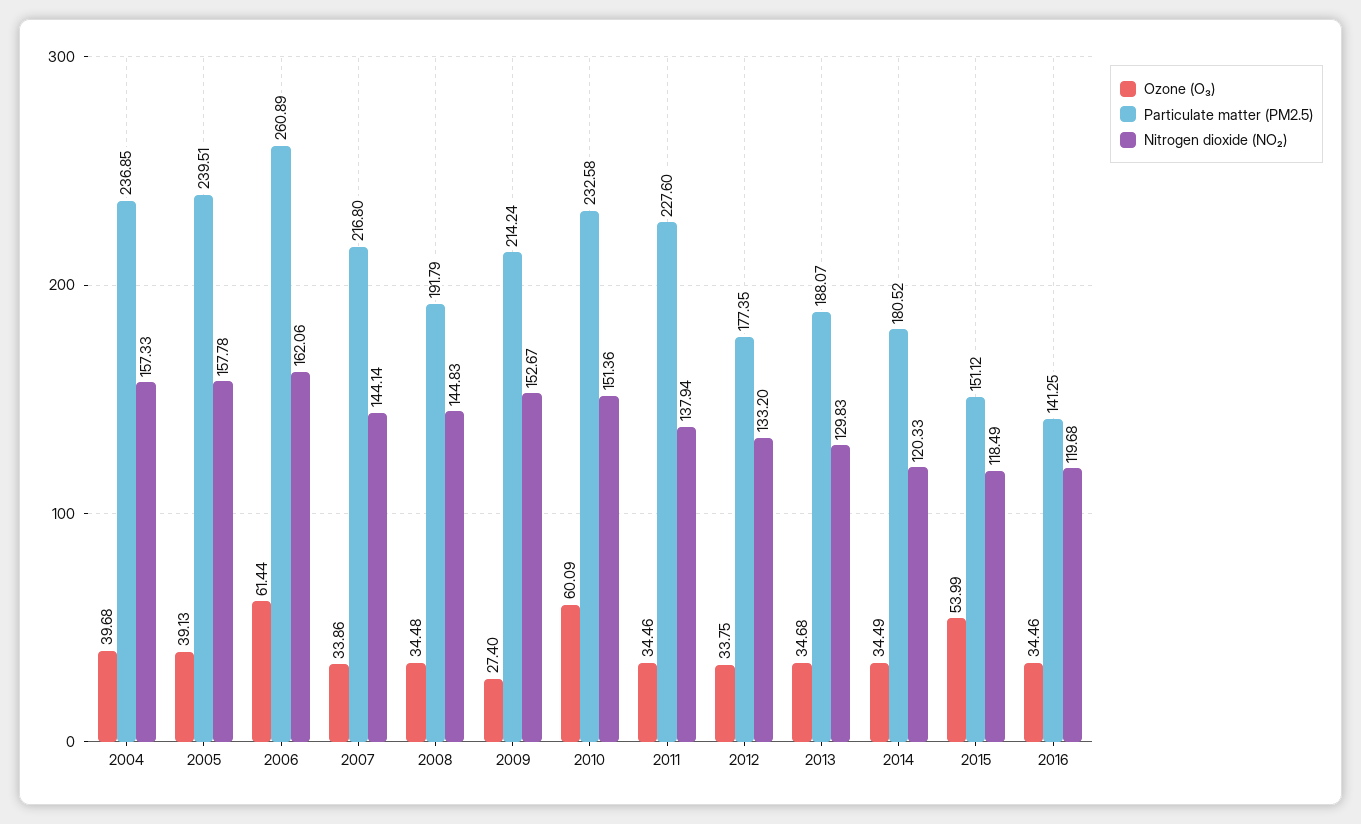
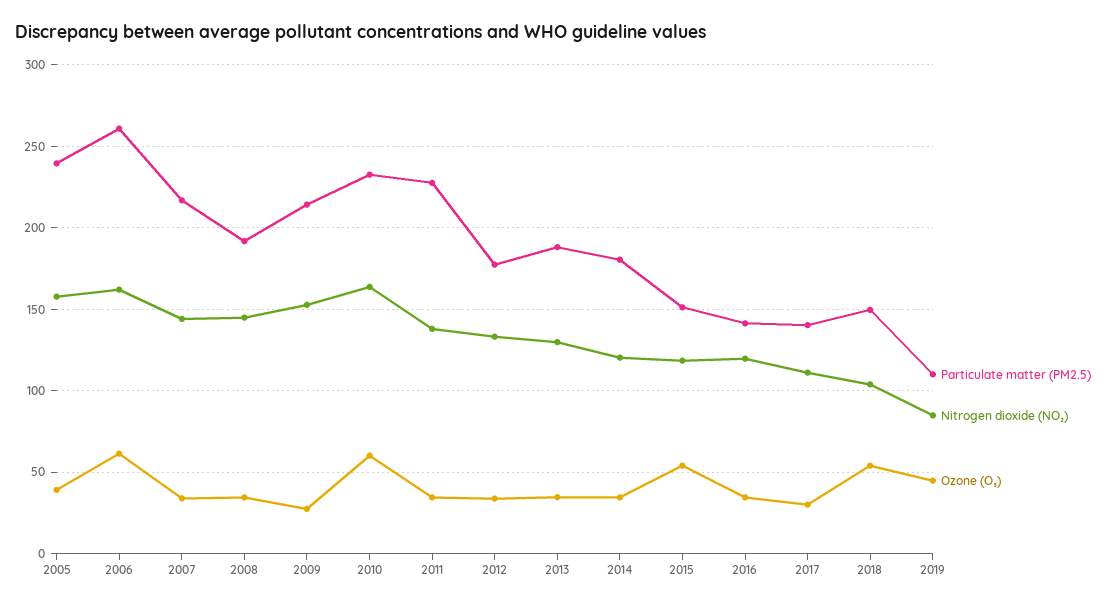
Ozone (O₃), 2004: 39.68 -> none
Particulate matter (PM2.5), 2004: 236.85 -> none
Nitrogen dioxide (NO₂), 2004: 157.33 -> none
Nitrogen dioxide (NO₂), 2010: 151.36 -> 165
Particulate matter (PM2.5), 2017: none -> 140
Nitrogen dioxide (NO₂), 2017: none -> 110
Ozone (O₃), 2017: none -> 30
Particulate matter (PM2.5), 2018: none -> 150
Nitrogen dioxide (NO₂), 2018: none -> 105
Ozone (O₃), 2018: none -> 55
Particulate matter (PM2.5), 2019: none -> 110
Nitrogen dioxide (NO₂), 2019: none -> 85
Ozone (O₃), 2019: none -> 45

